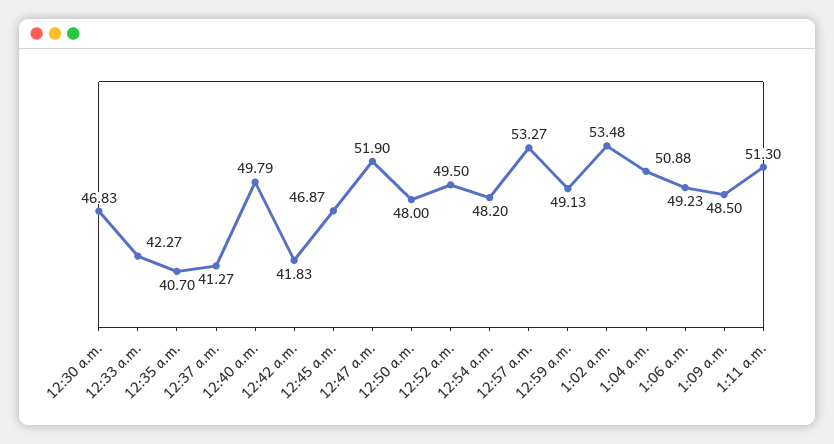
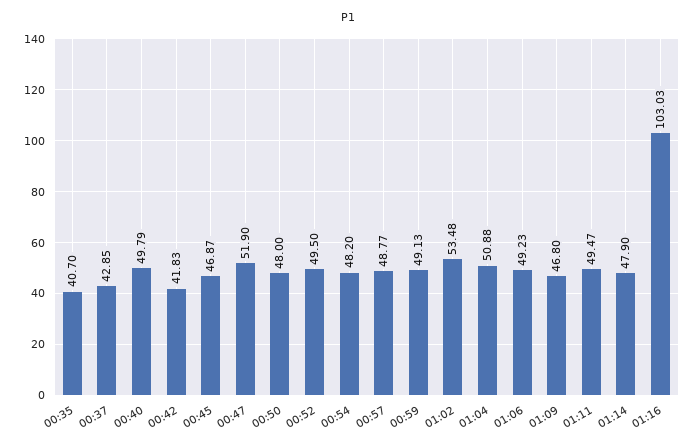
12:30 a.m.: 46.83 -> none
12:33 a.m.: 42.27 -> none
12:37 a.m.: 41.27 -> 42.85
12:57 a.m.: 53.27 -> 48.77
1:09 a.m.: 48.5 -> 46.8
1:11 a.m.: 51.3 -> 49.47
01:14: none -> 47.9
01:16: none -> 103.03

